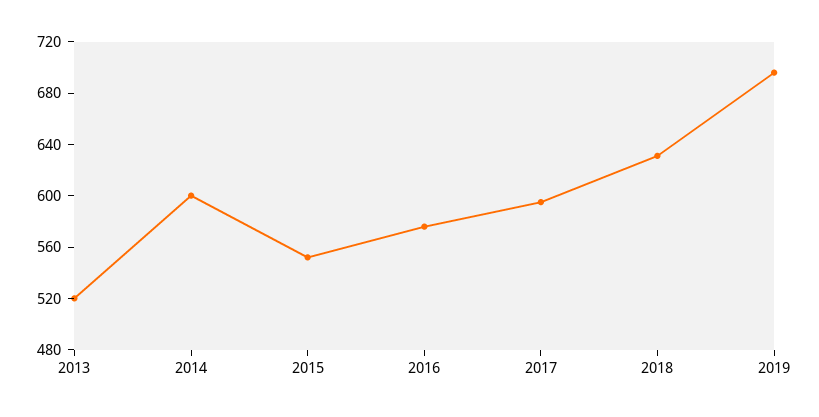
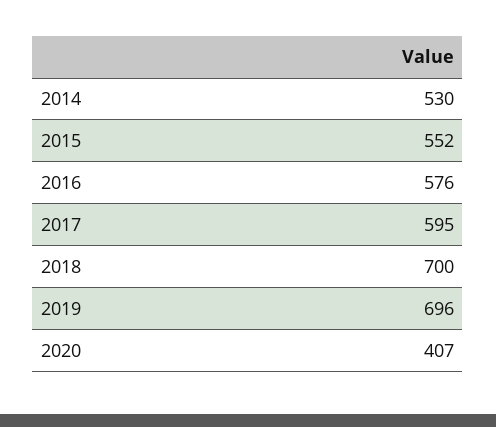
2013: 520 -> none
2014: 600 -> 530
2018: 630 -> 700
2020: none -> 407

